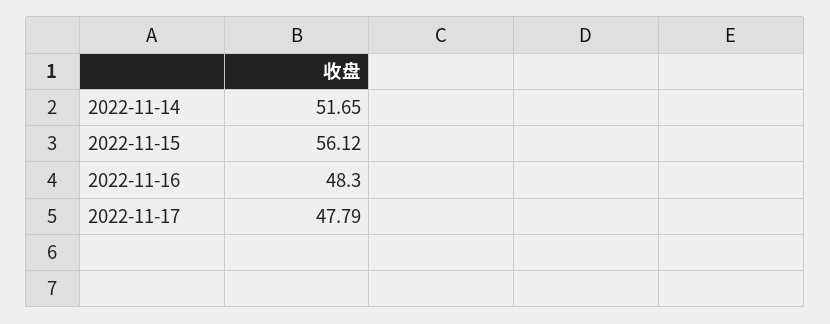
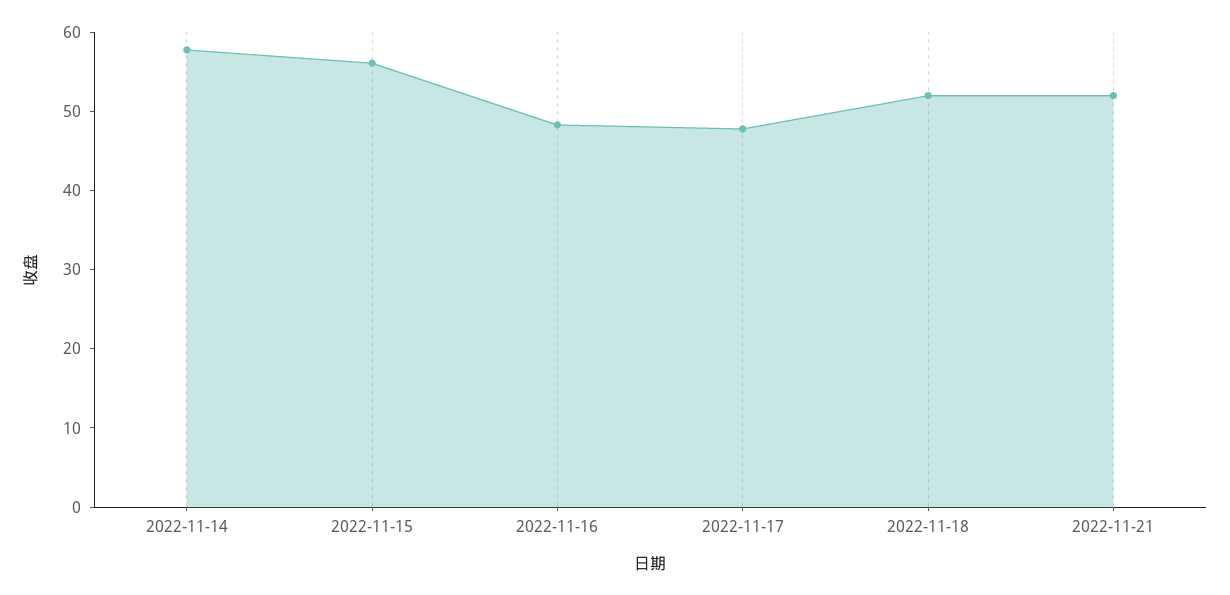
2022-11-14: 51.65 -> 58
2022-11-18: none -> 52
2022-11-21: none -> 52

